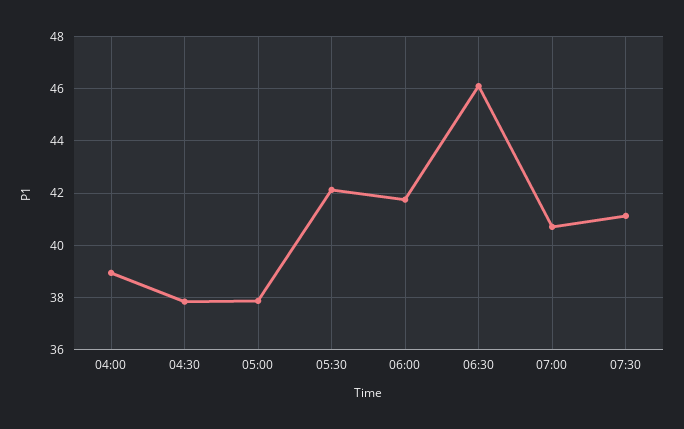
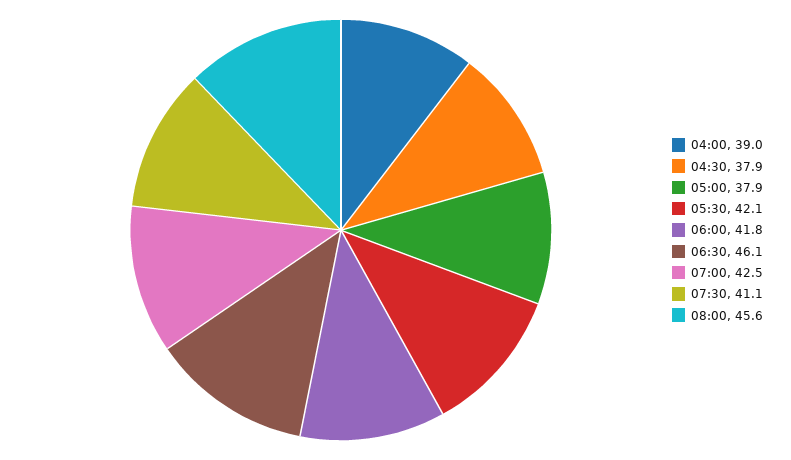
07:00: 40.75 -> 42.5
08:00: none -> 45.6

